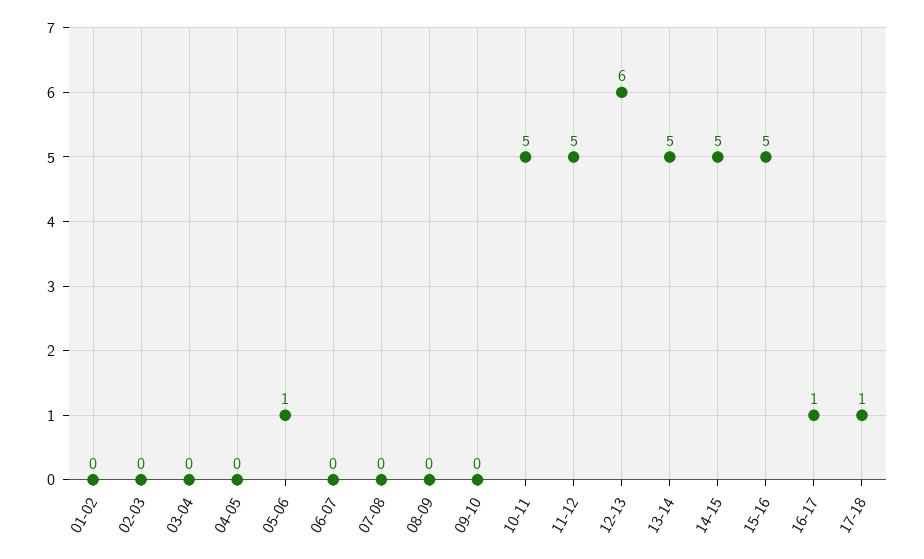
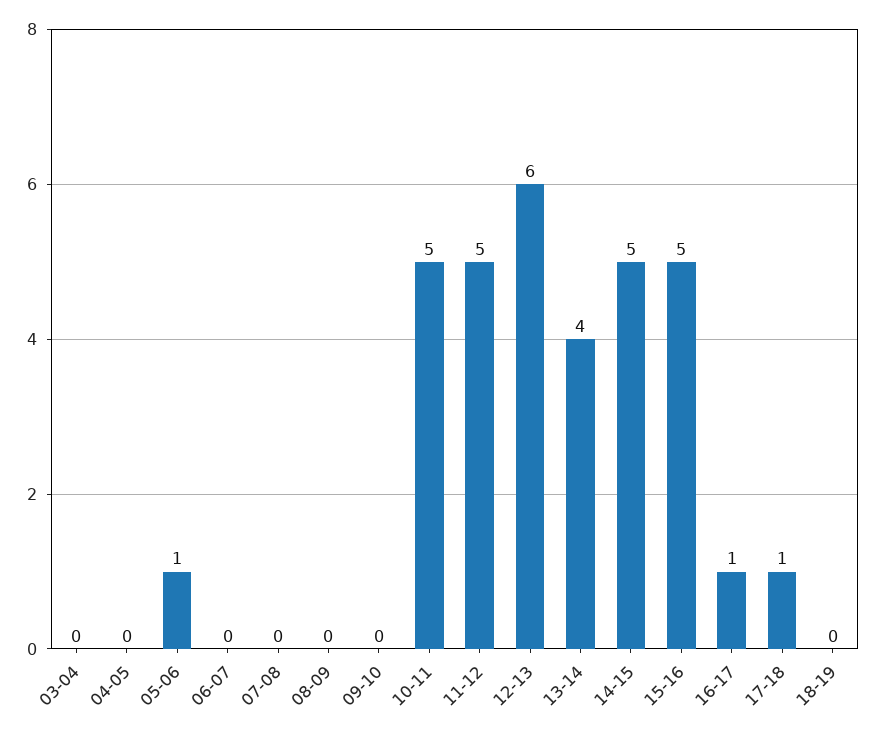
01-02: 0 -> none
02-03: 0 -> none
13-14: 5 -> 4
18-19: none -> 0

